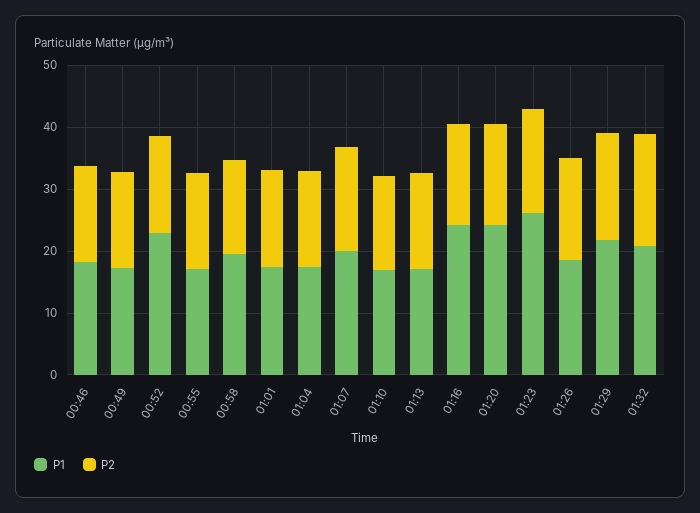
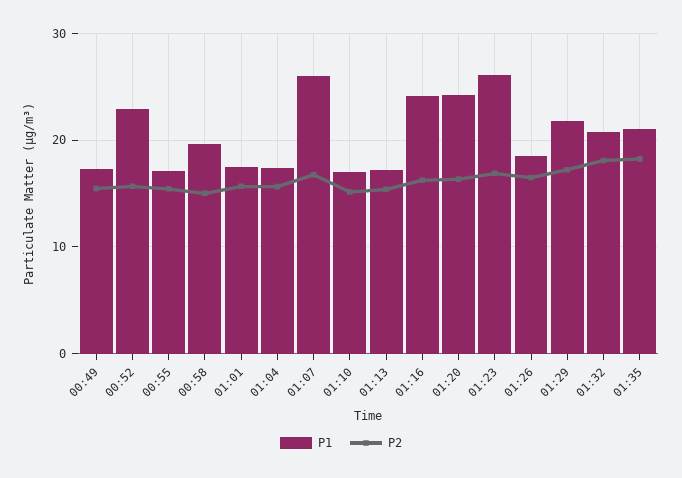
P1, 00:46: 18 -> none
P2, 00:46: 16 -> none
P1, 01:07: 20 -> 26
P1, 01:35: none -> 21
P2, 01:35: none -> 18

